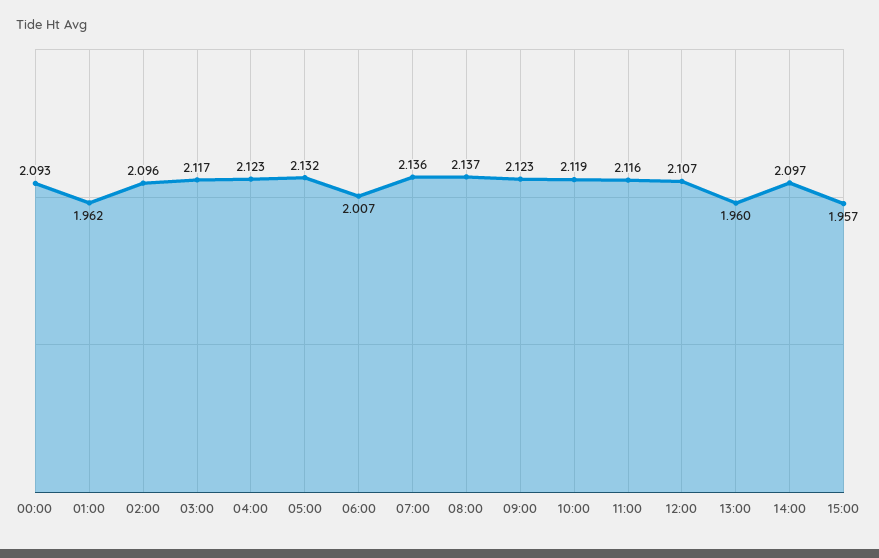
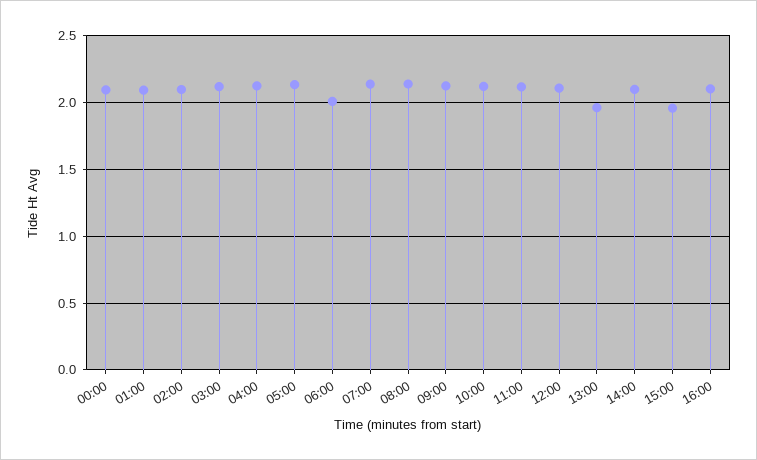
01:00: 1.962 -> 2.1
16:00: none -> 2.1

